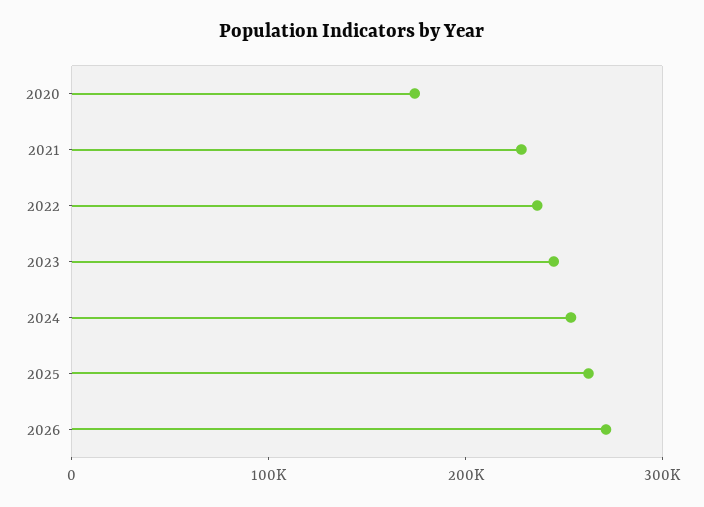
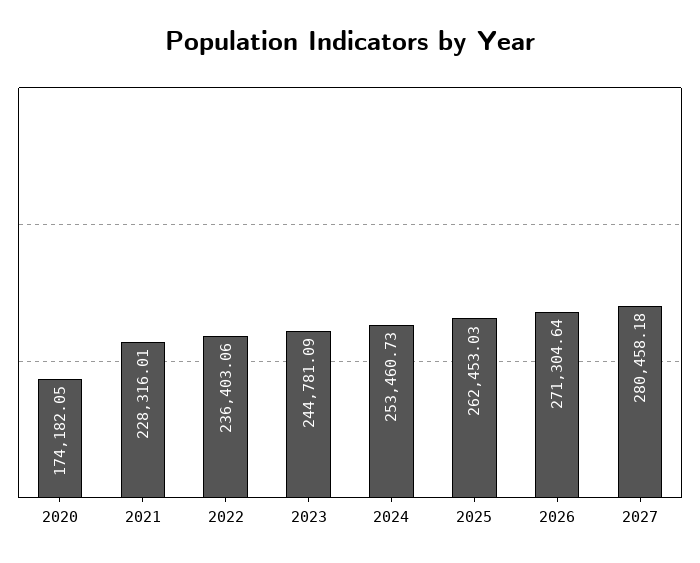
2027: none -> 280458.18

